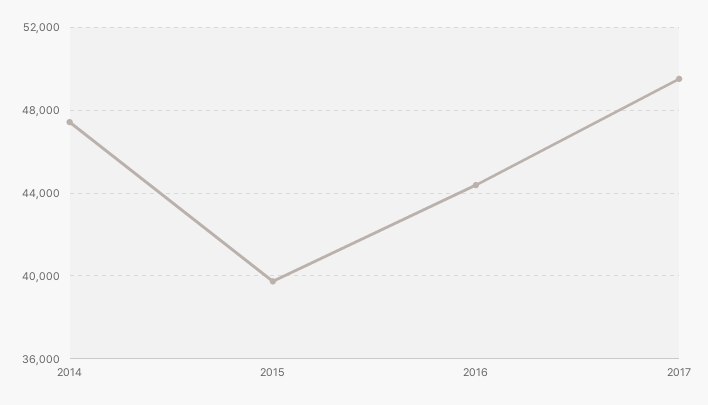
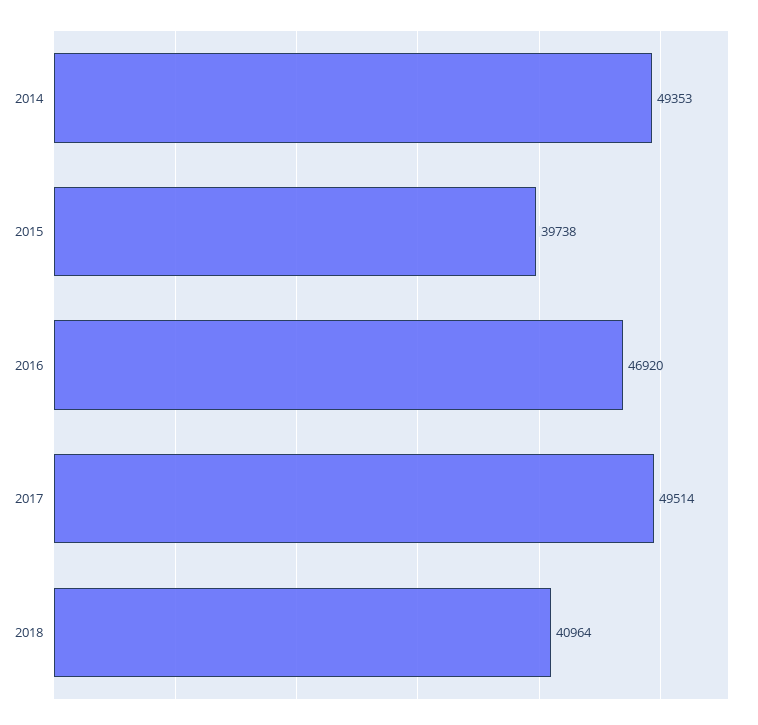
2014: 47500 -> 49353
2016: 44500 -> 46920
2018: none -> 40964

